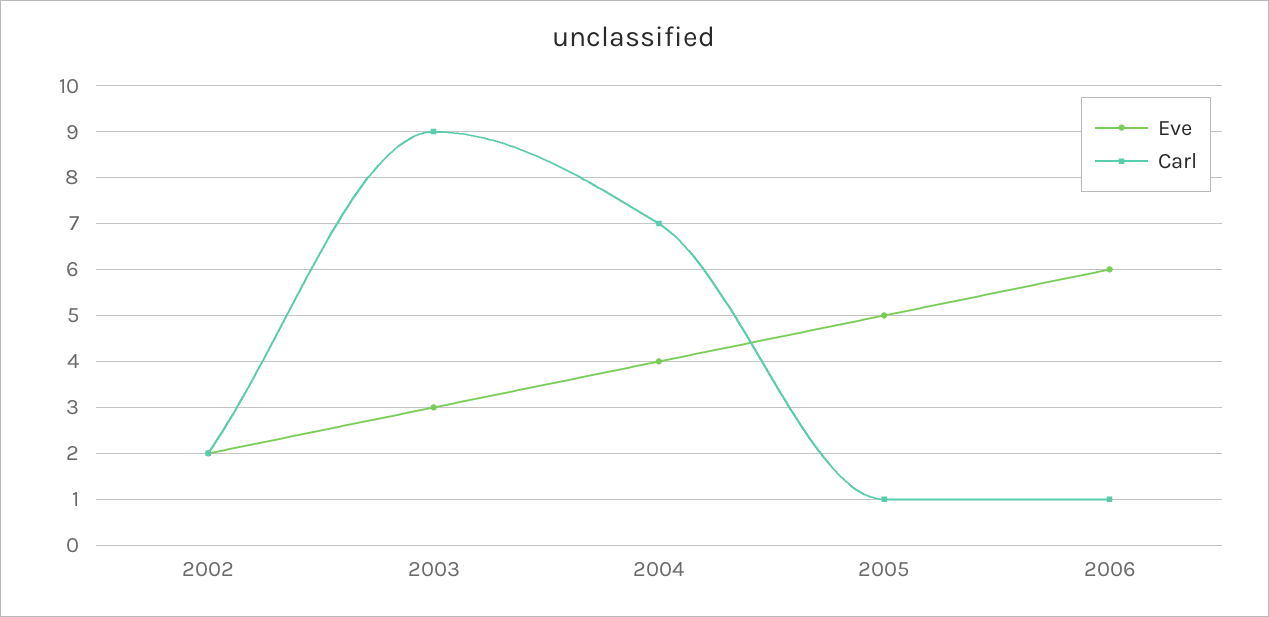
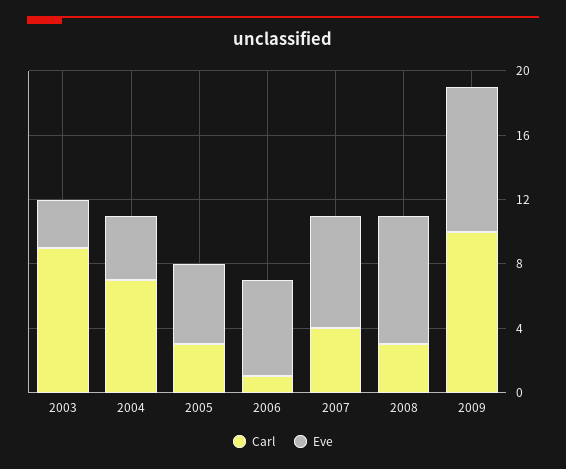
Eve, 2002: 2 -> none
Carl, 2002: 2 -> none
Carl, 2005: 1 -> 3
Carl, 2007: none -> 4
Eve, 2007: none -> 7
Carl, 2008: none -> 3
Eve, 2008: none -> 8
Carl, 2009: none -> 10
Eve, 2009: none -> 9

